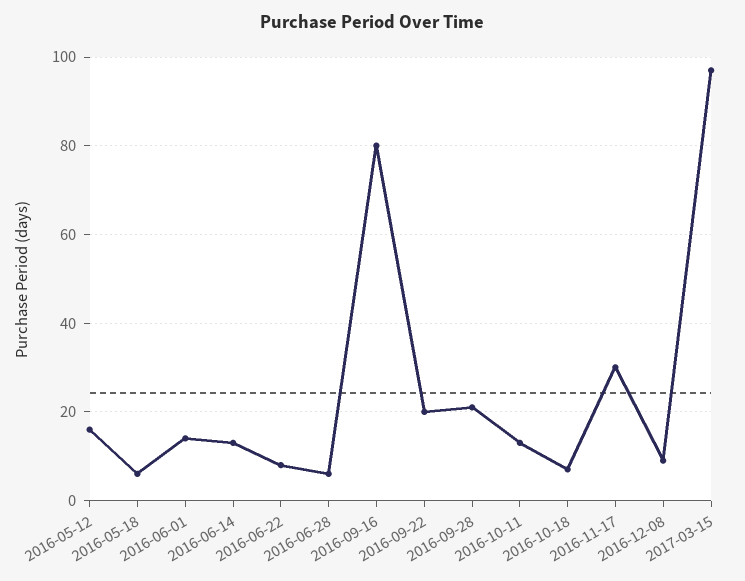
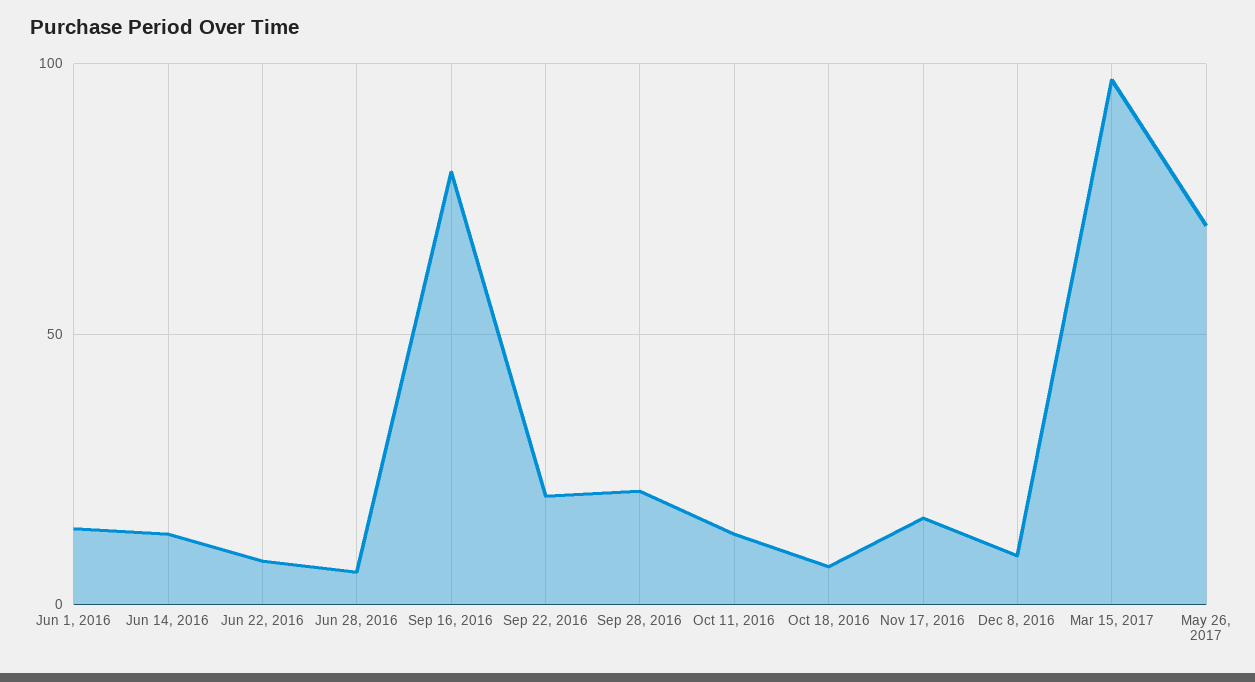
2016-05-12: 15 -> none
2016-05-18: 5 -> none
2016-11-17: 30 -> 15
May 26, 2017: none -> 70

